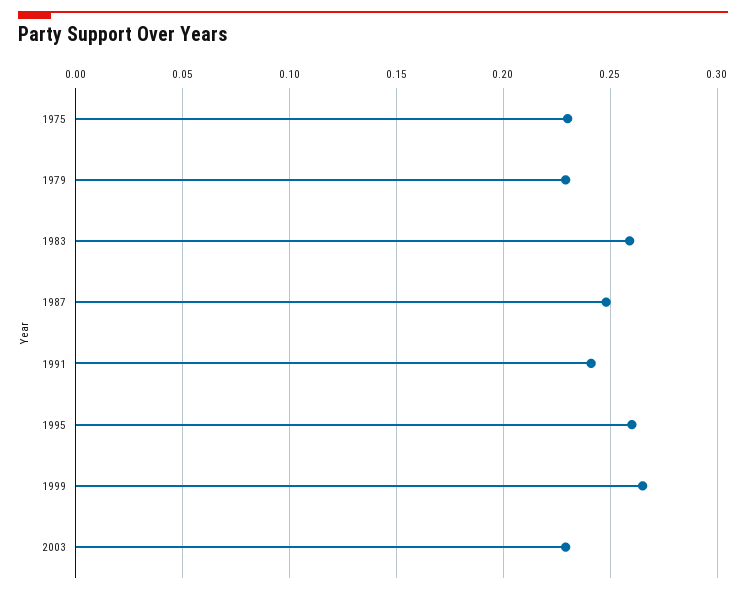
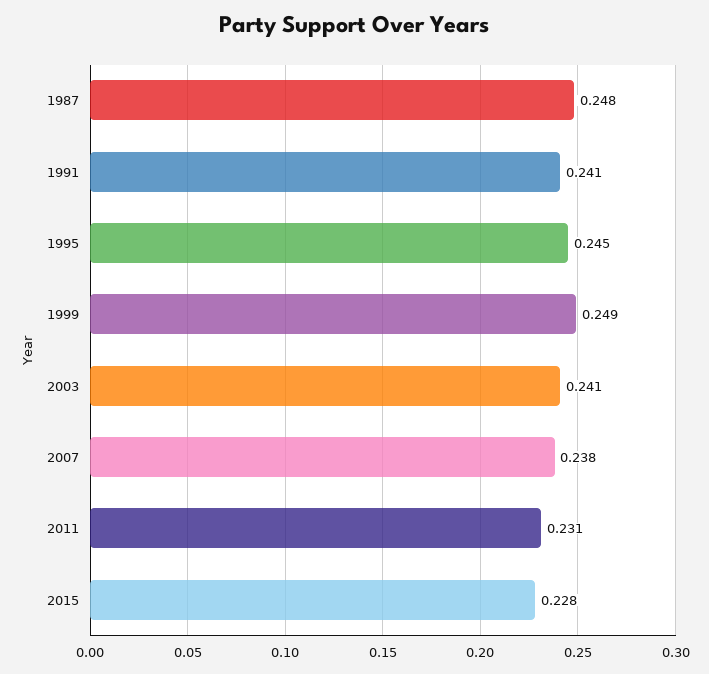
1975: 0.23 -> none
1979: 0.23 -> none
1983: 0.26 -> none
1995: 0.26 -> 0.245
1999: 0.265 -> 0.249
2003: 0.23 -> 0.241
2007: none -> 0.238
2011: none -> 0.231
2015: none -> 0.228

